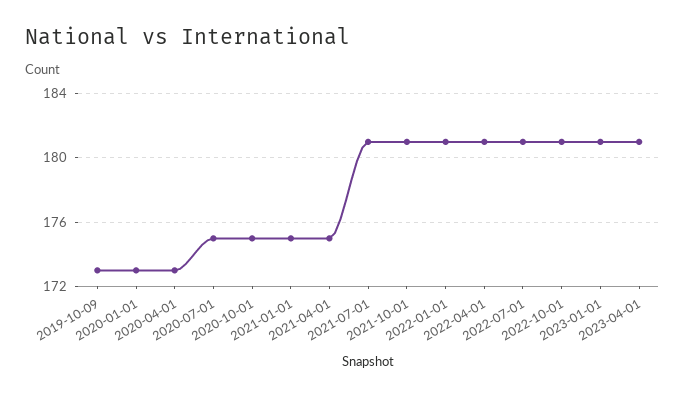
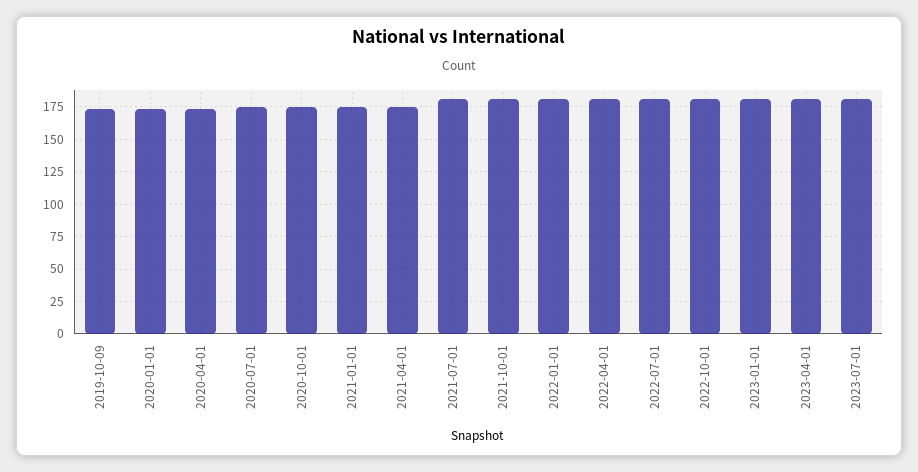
2023-07-01: none -> 180

